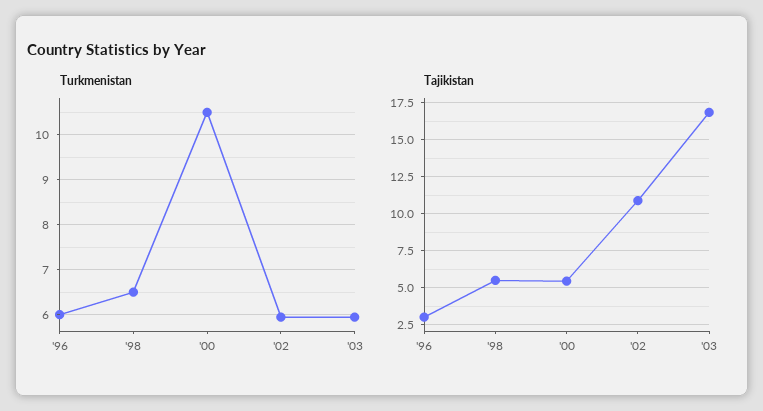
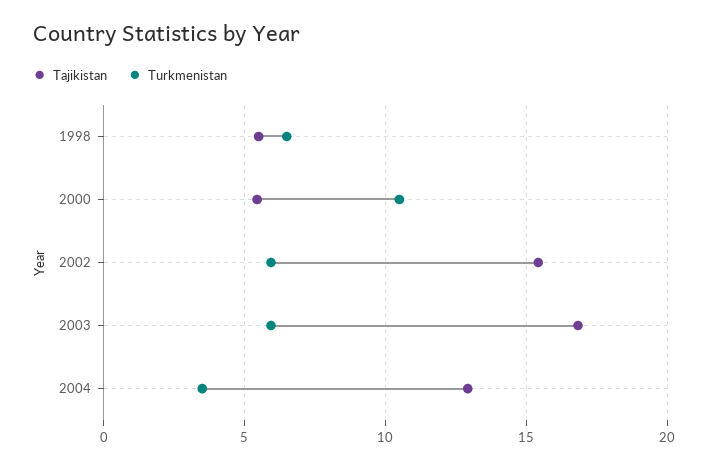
Turkmenistan, '96: 6 -> none
Tajikistan, '96: 3 -> none
Tajikistan, '02: 11 -> 15.5
Tajikistan, 2004: none -> 13
Turkmenistan, 2004: none -> 3.5

